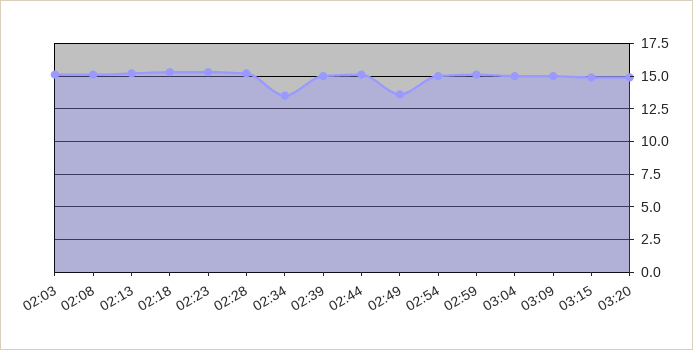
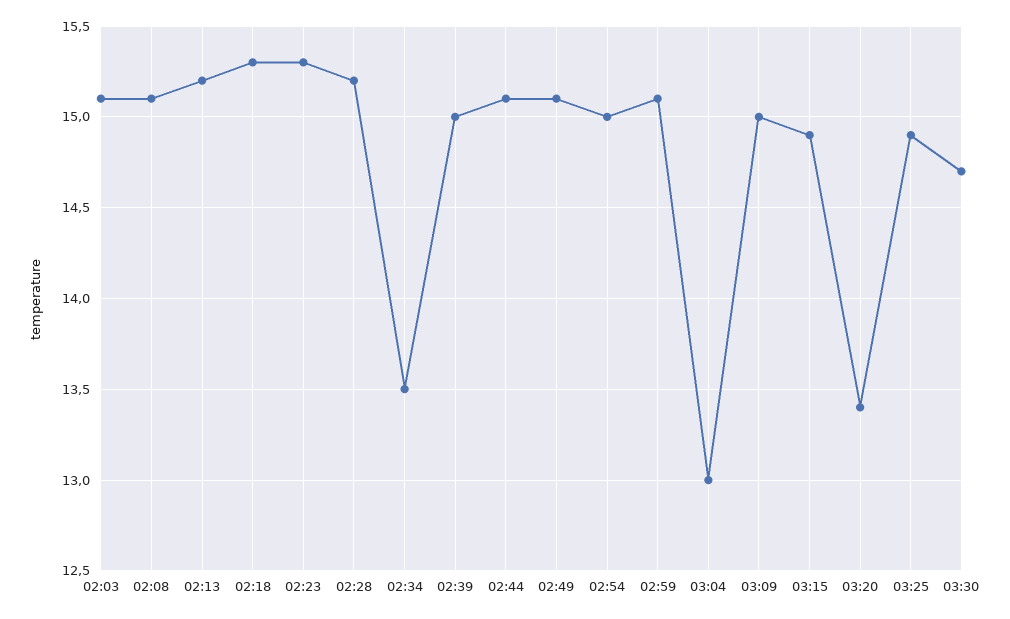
02:49: 13.5 -> 15.1
03:04: 15 -> 13
03:20: 15 -> 13.4
03:25: none -> 14.9
03:30: none -> 14.7

